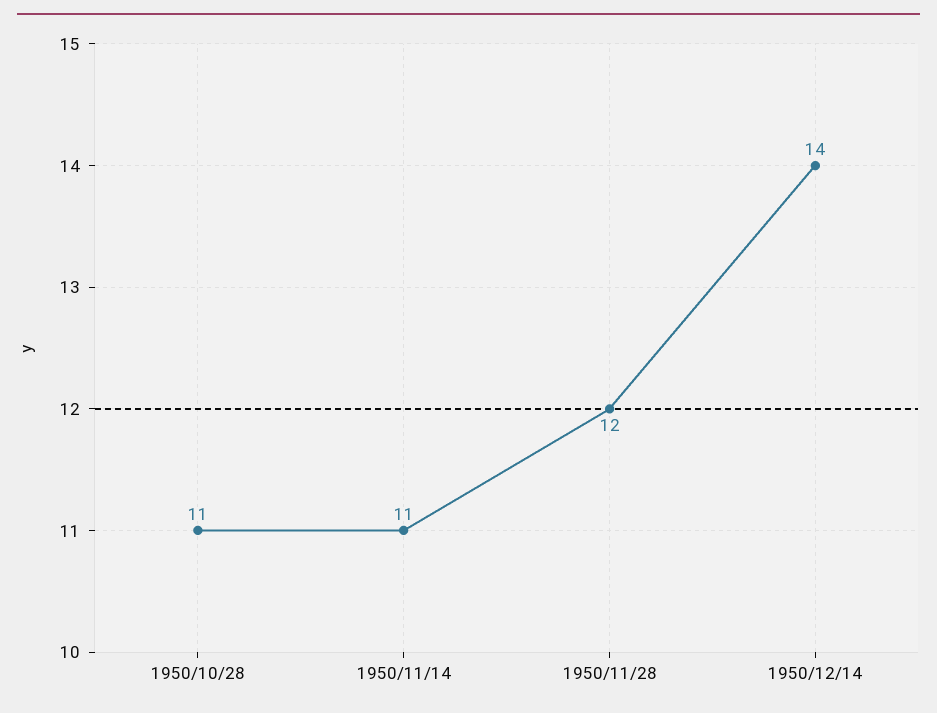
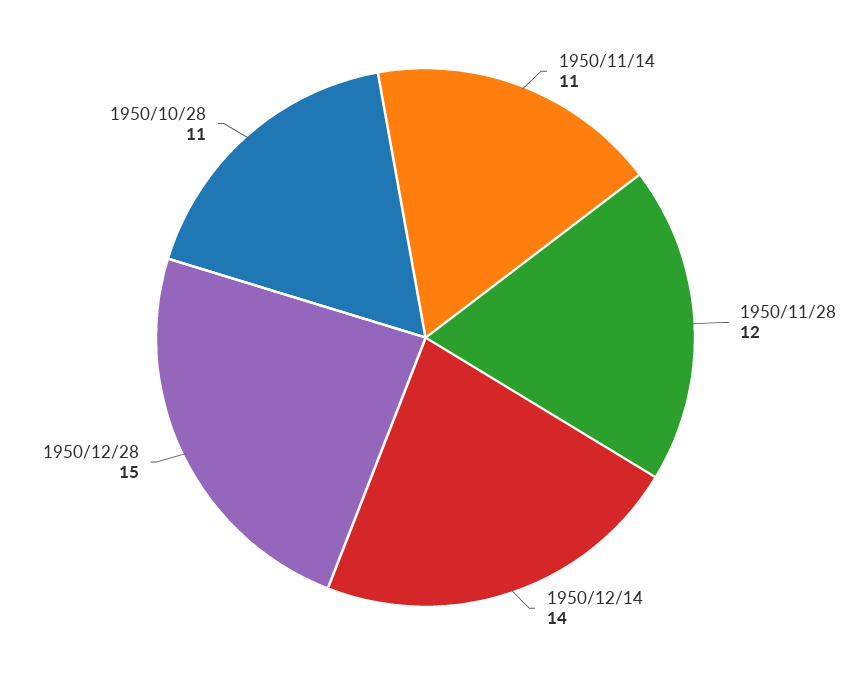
1950/12/28: none -> 15

